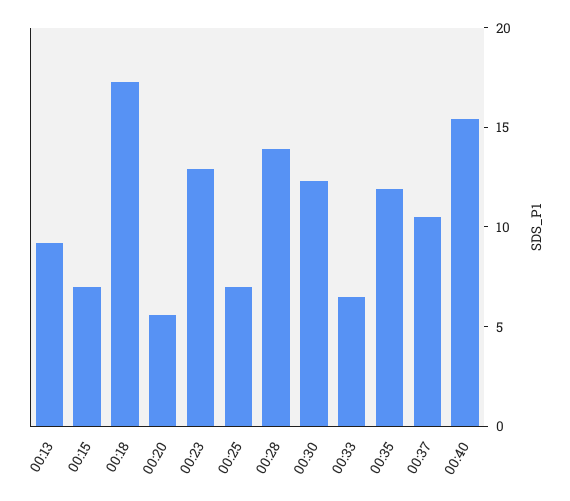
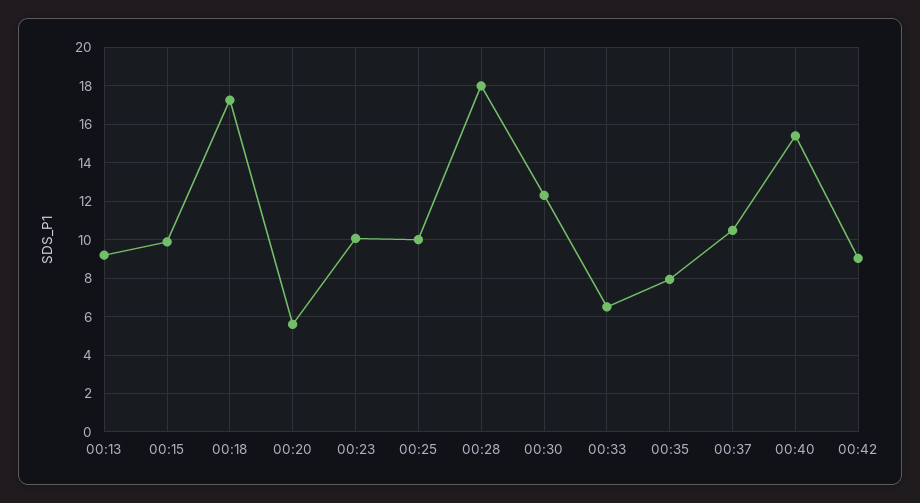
00:15: 7 -> 10
00:23: 13 -> 10
00:25: 7 -> 10
00:28: 14 -> 18
00:35: 12 -> 8
00:42: none -> 9

